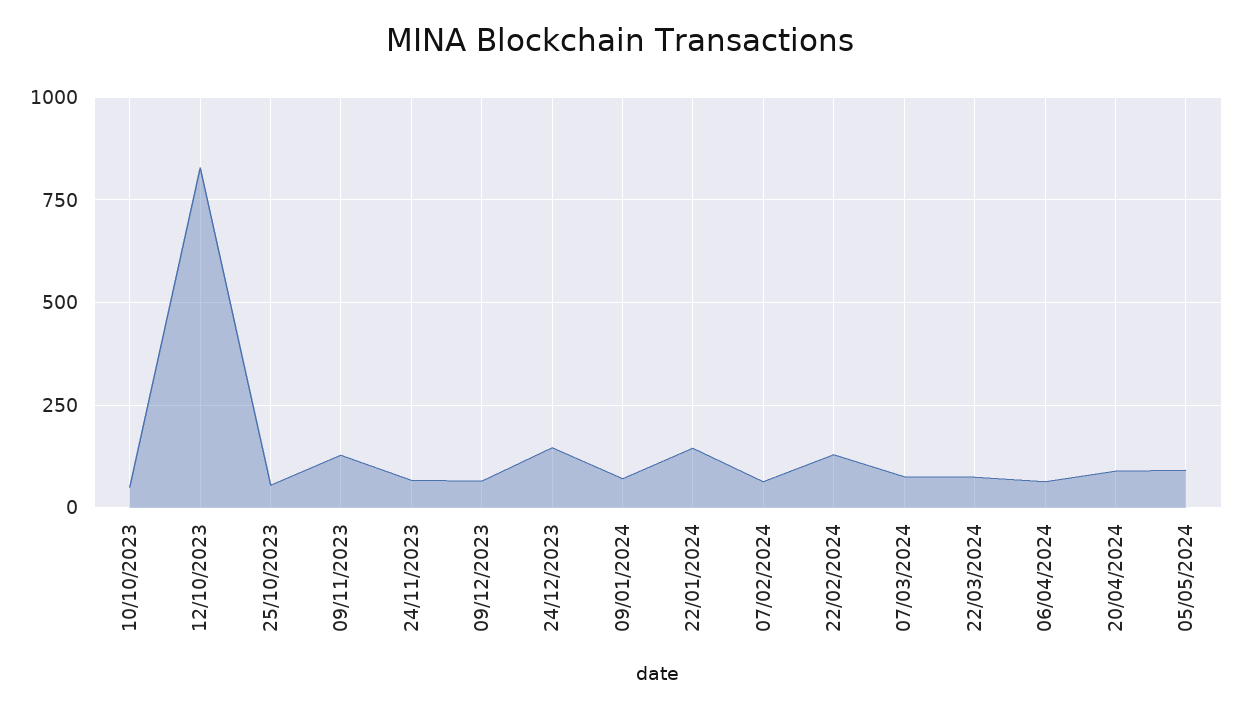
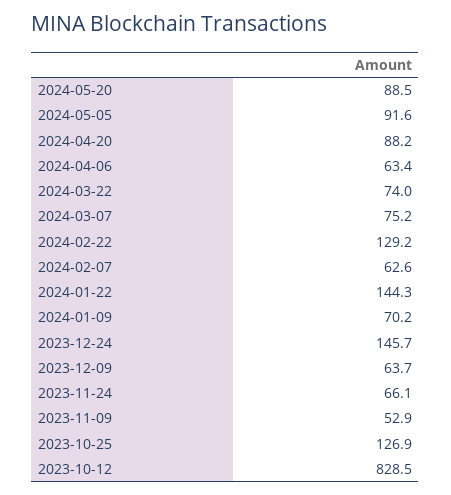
10/10/2023: 50 -> none
25/10/2023: 50 -> 126.9
09/11/2023: 125 -> 52.9
2024-05-20: none -> 88.5

